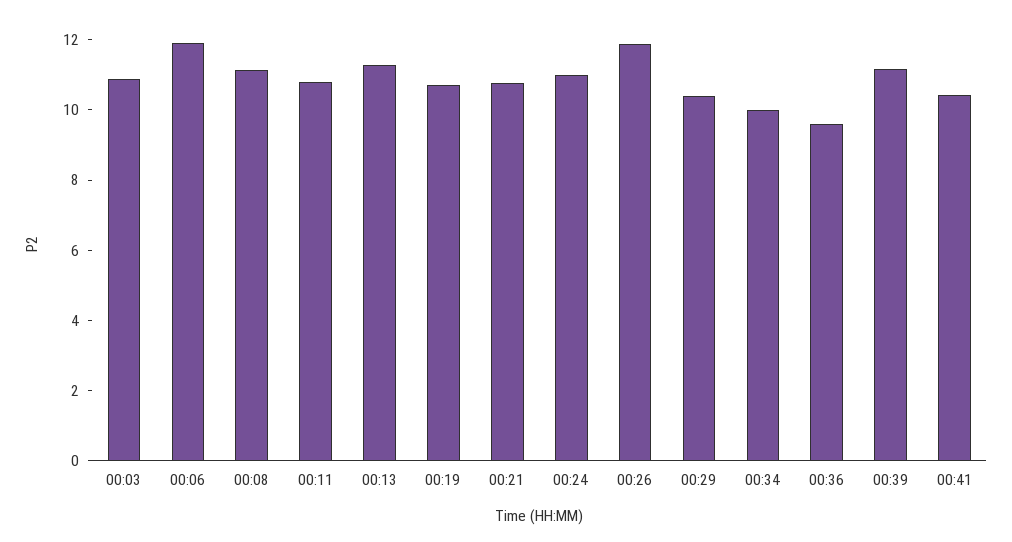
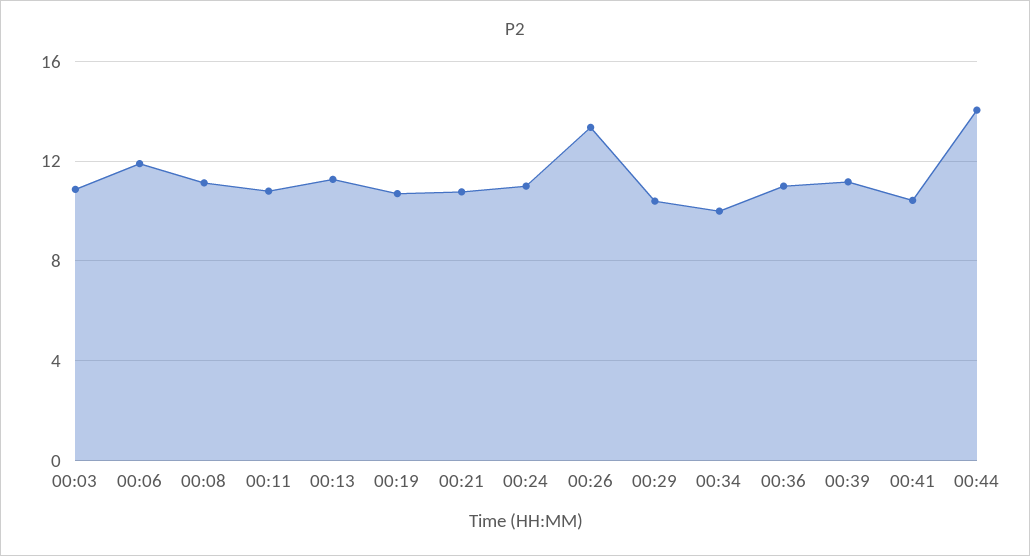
00:26: 12 -> 13.5
00:36: 9.5 -> 11
00:44: none -> 14

